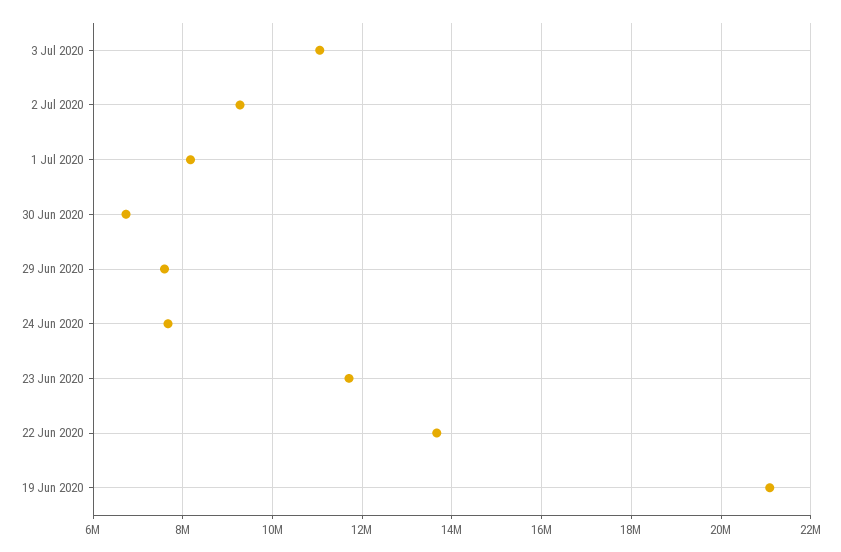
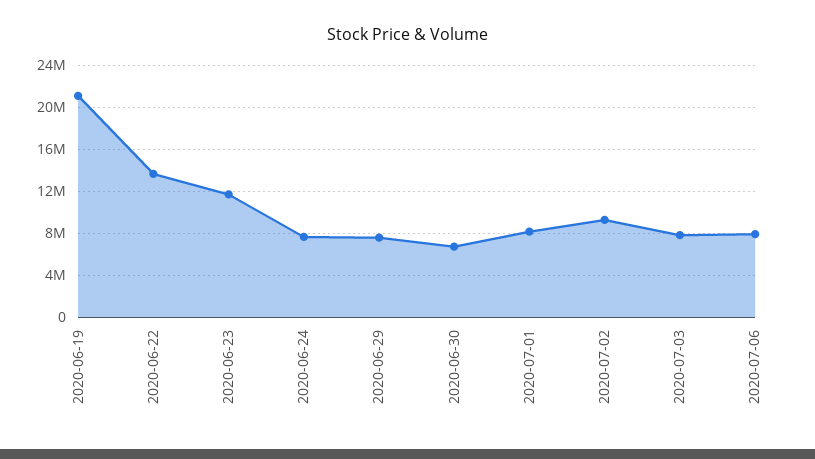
3 Jul 2020: 11000000 -> 8000000
2020-07-06: none -> 8000000

